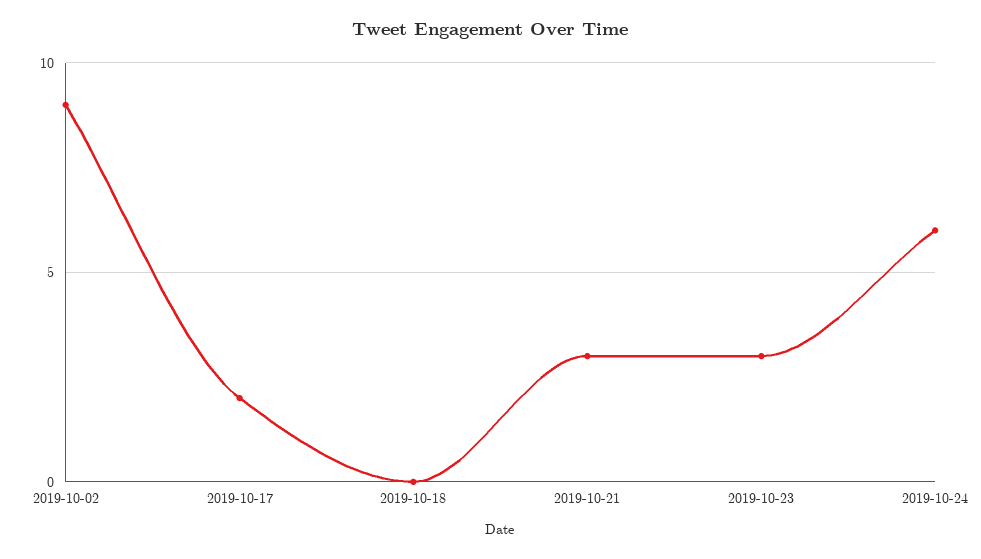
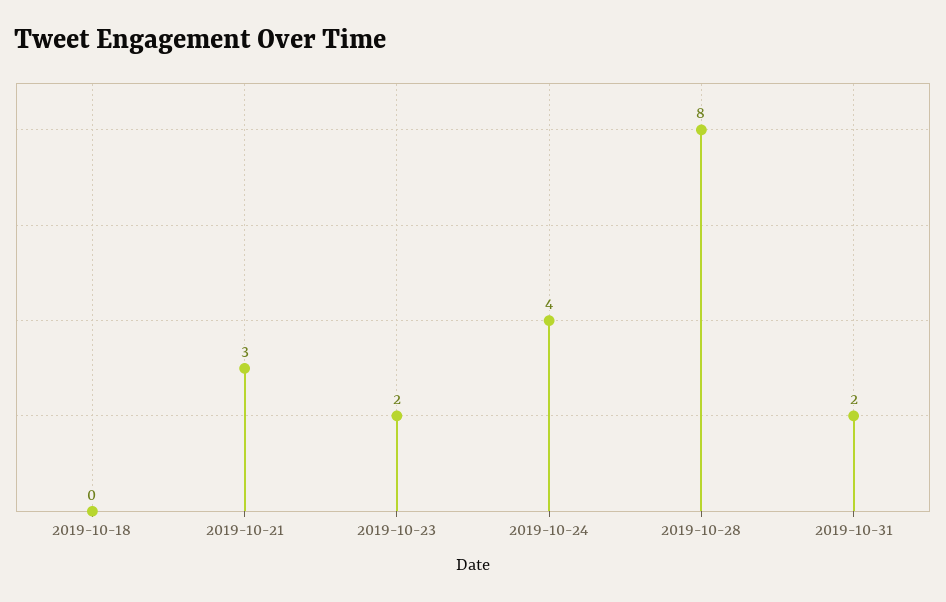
2019-10-02: 9 -> none
2019-10-17: 2 -> none
2019-10-23: 3 -> 2
2019-10-24: 6 -> 4
2019-10-28: none -> 8
2019-10-31: none -> 2

